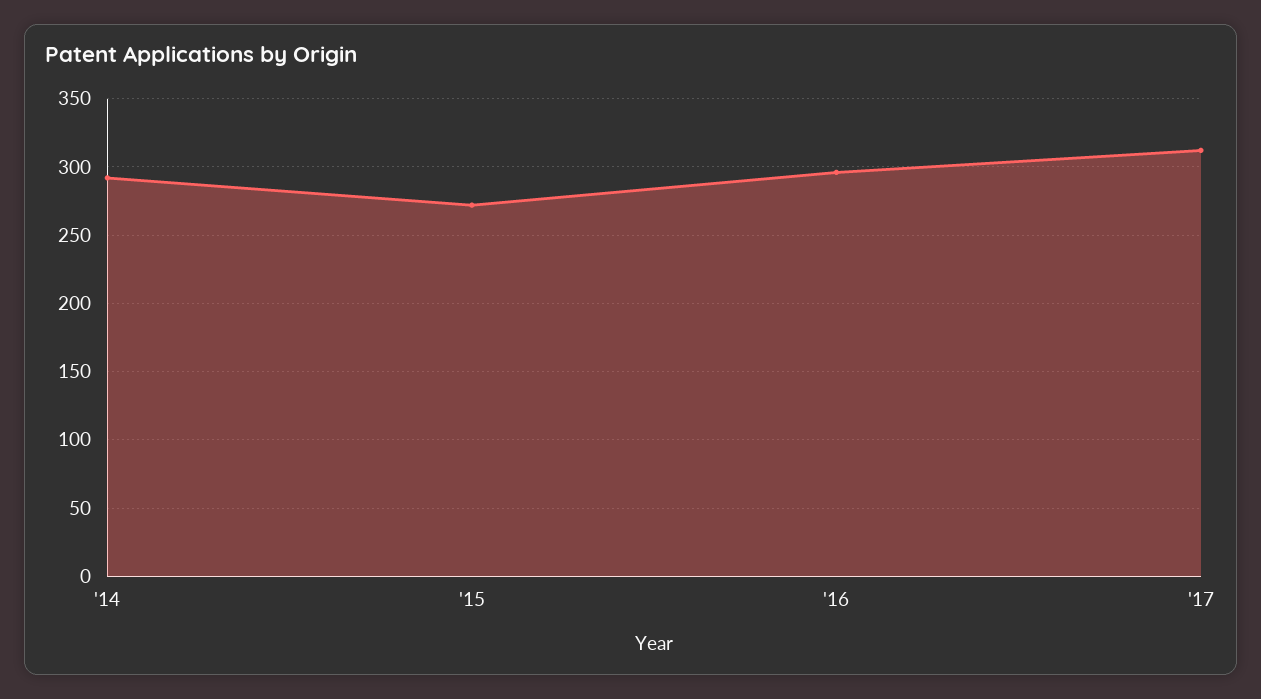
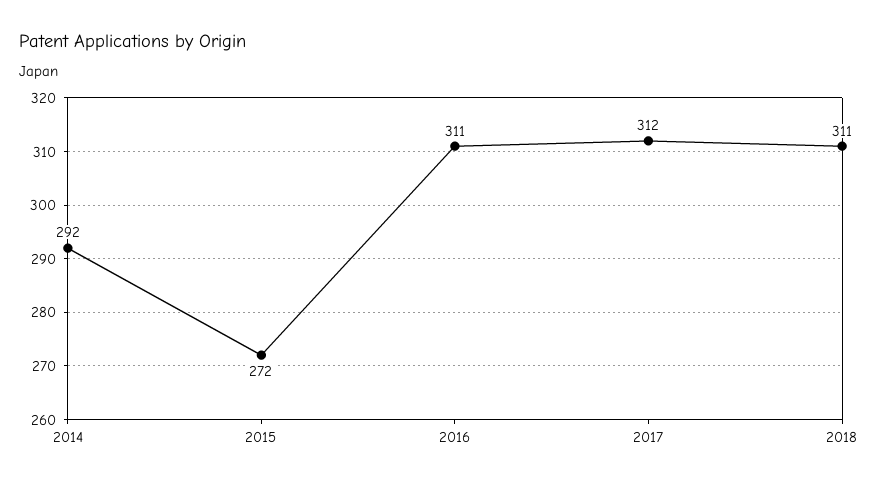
'16: 295 -> 311
2018: none -> 311

